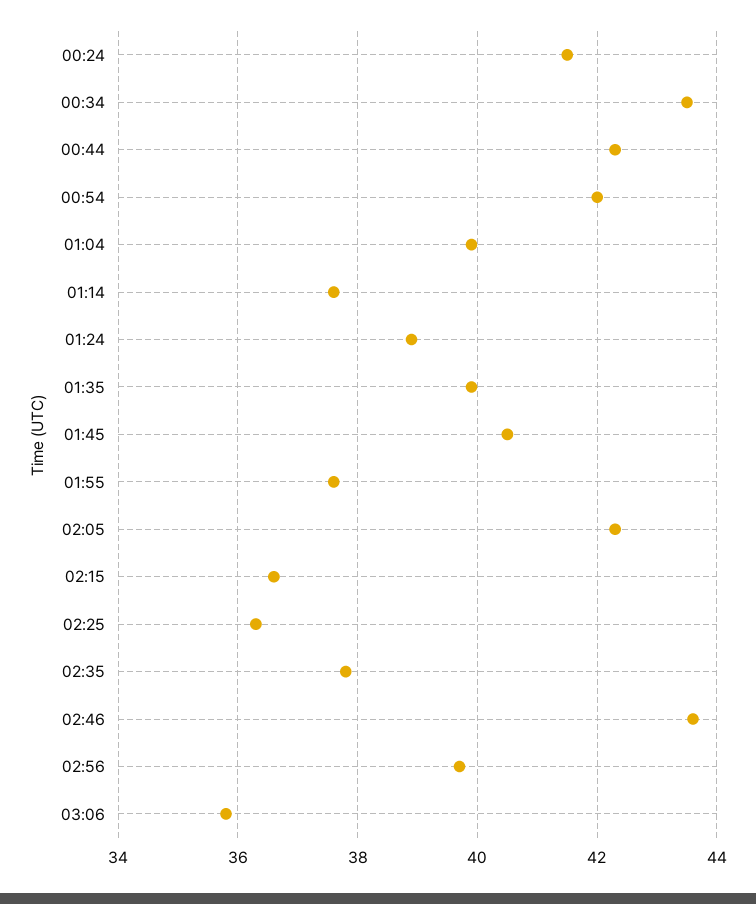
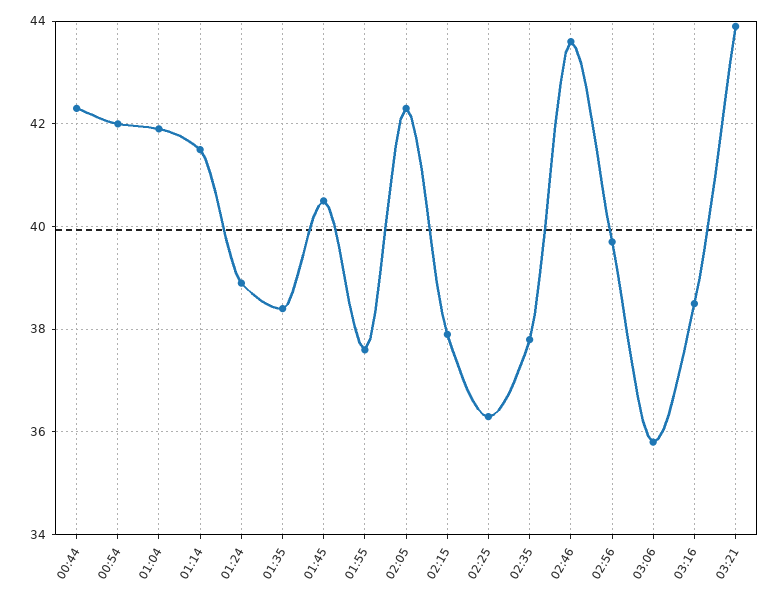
00:24: 41.5 -> none
00:34: 43.5 -> none
01:04: 40 -> 42
01:14: 37.5 -> 41.5
01:35: 40 -> 38.5
02:15: 36.5 -> 38
03:16: none -> 38.5
03:21: none -> 44

